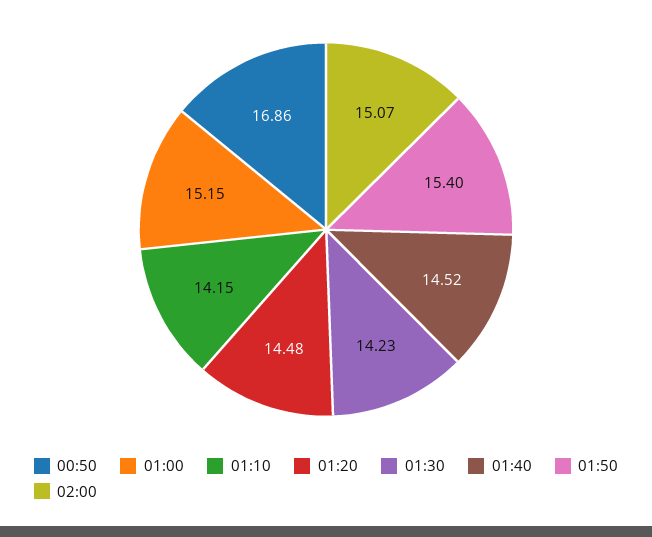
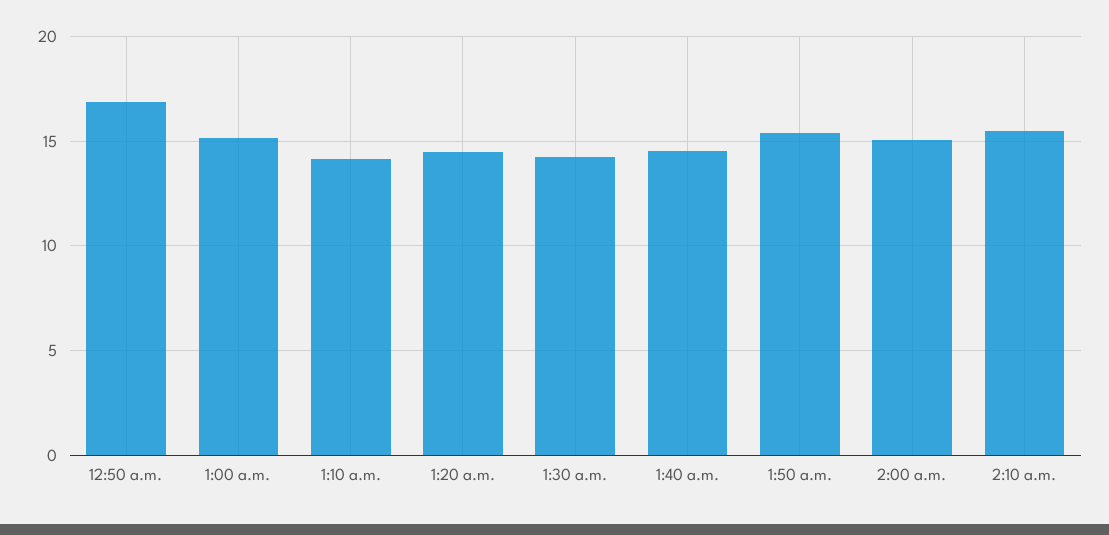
2:10 a.m.: none -> 15.5

